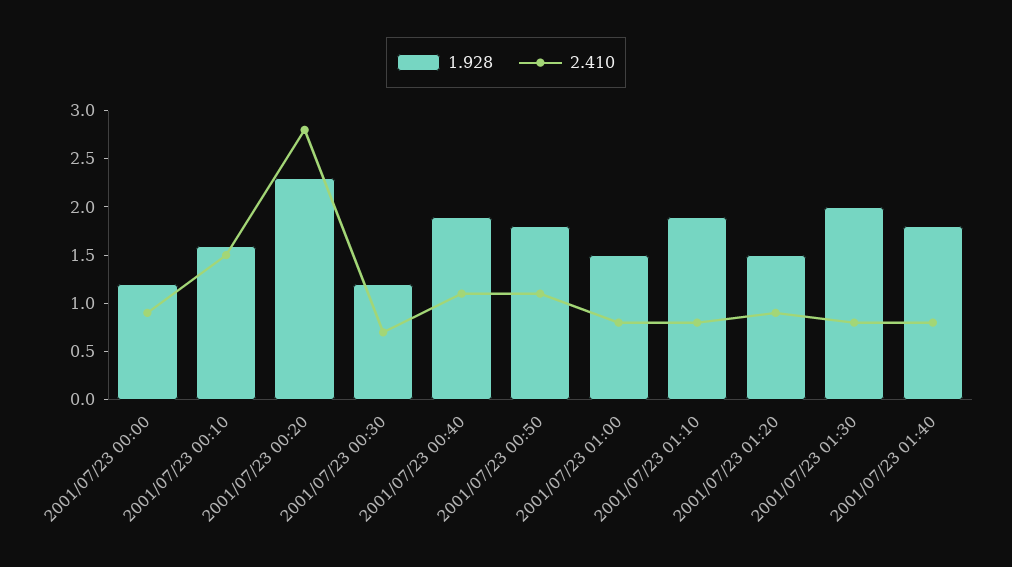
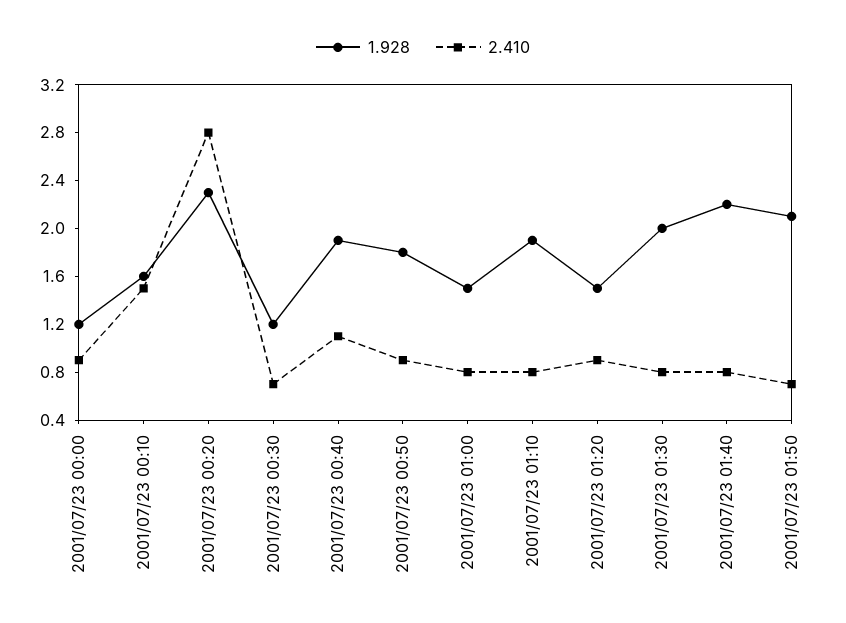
2.410, 2001/07/23 00:50: 1.1 -> 0.9
1.928, 2001/07/23 01:40: 1.8 -> 2.2
1.928, 2001/07/23 01:50: none -> 2.1
2.410, 2001/07/23 01:50: none -> 0.7

